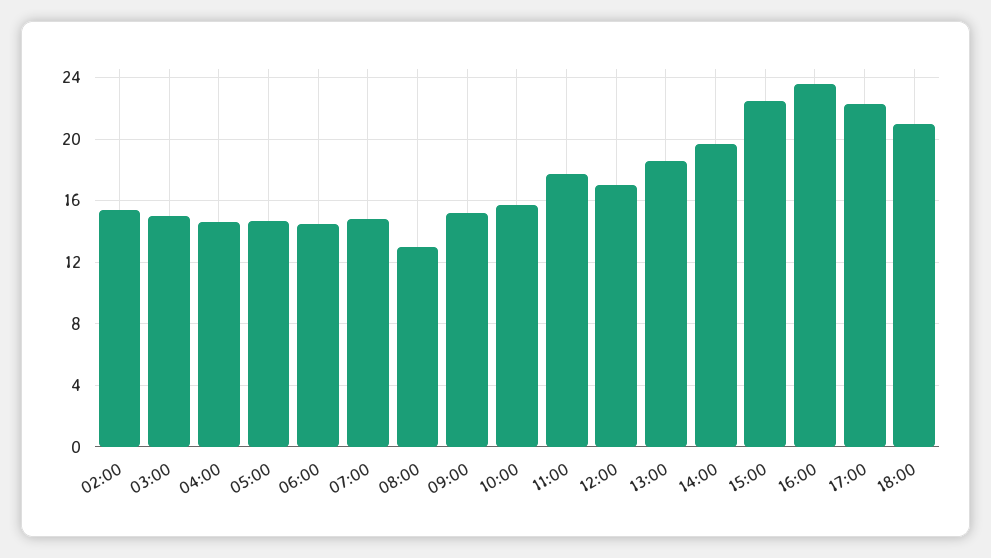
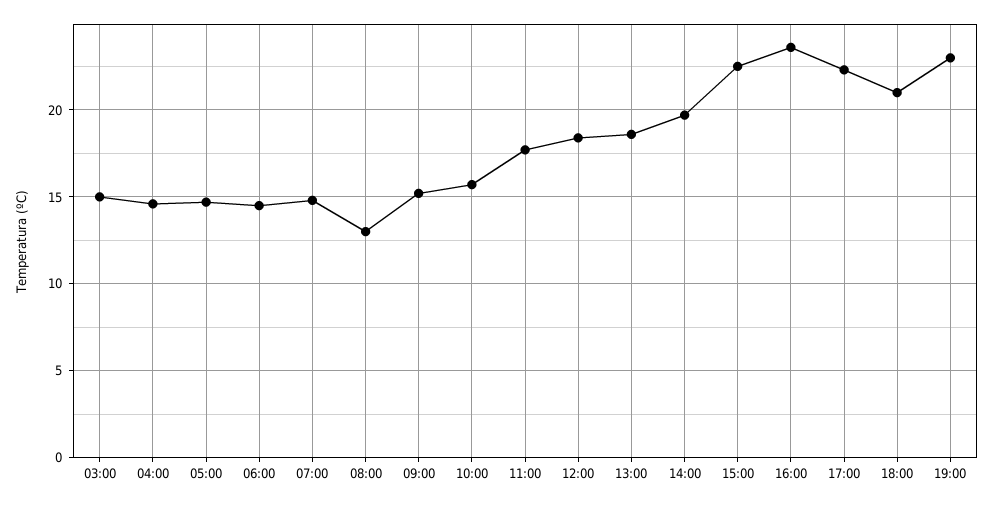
02:00: 15.5 -> none
12:00: 17 -> 18.5
19:00: none -> 23

